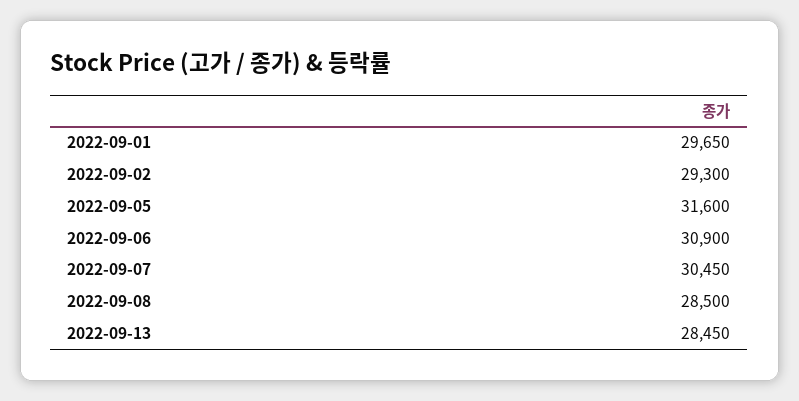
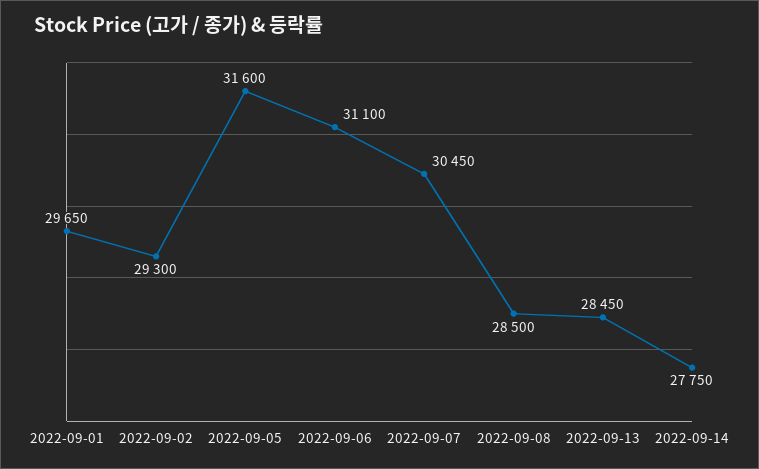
2022-09-06: 30900 -> 31100
2022-09-14: none -> 27750

